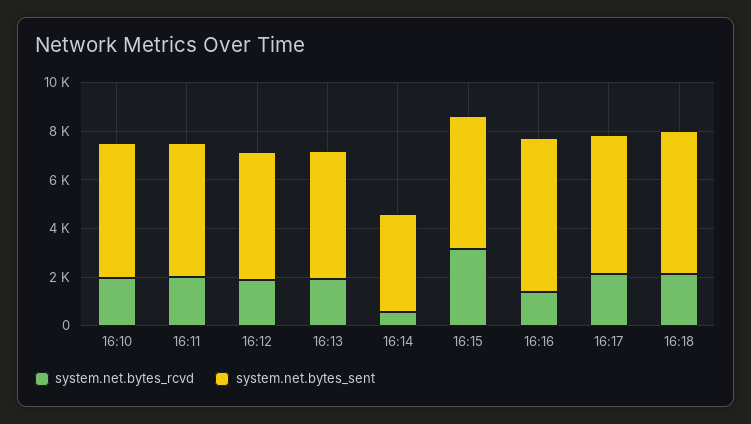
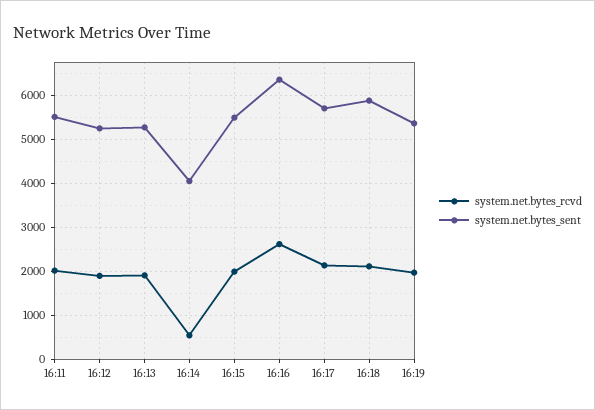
system.net.bytes_rcvd, 16:10: 2000 -> none
system.net.bytes_sent, 16:10: 5500 -> none
system.net.bytes_rcvd, 16:15: 3000 -> 2000
system.net.bytes_rcvd, 16:16: 1500 -> 2600
system.net.bytes_rcvd, 16:19: none -> 2000
system.net.bytes_sent, 16:19: none -> 5400

